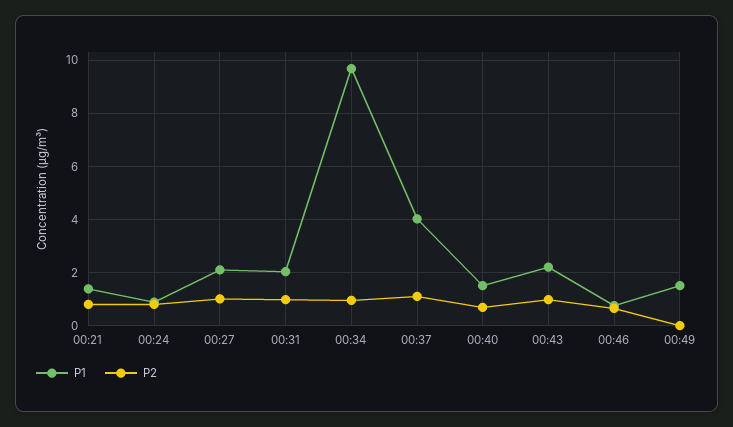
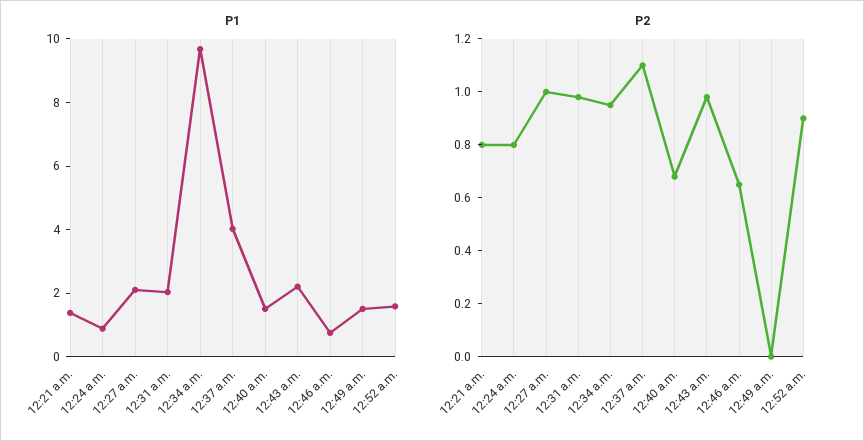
P1, 12:52 a.m.: none -> 1.5
P2, 12:52 a.m.: none -> 0.9

